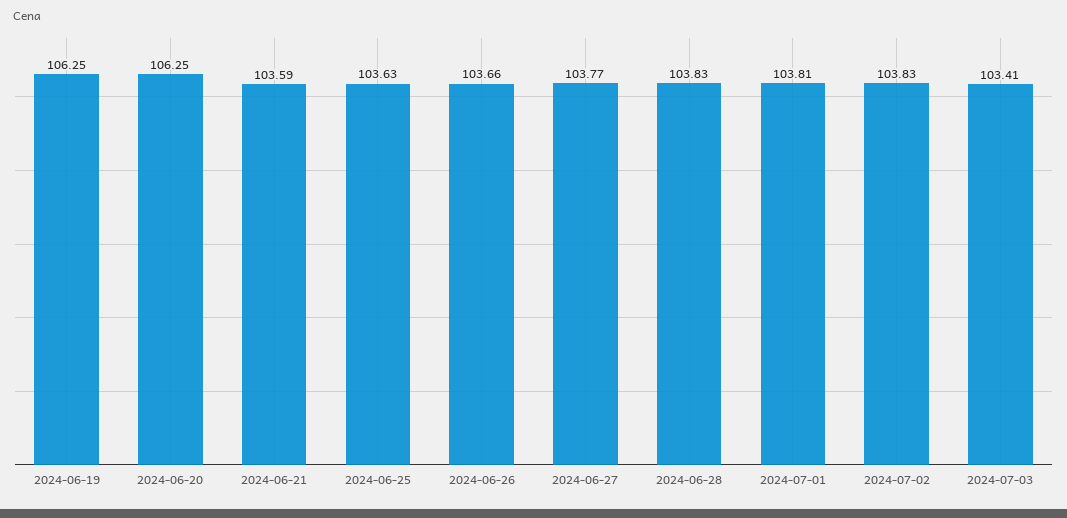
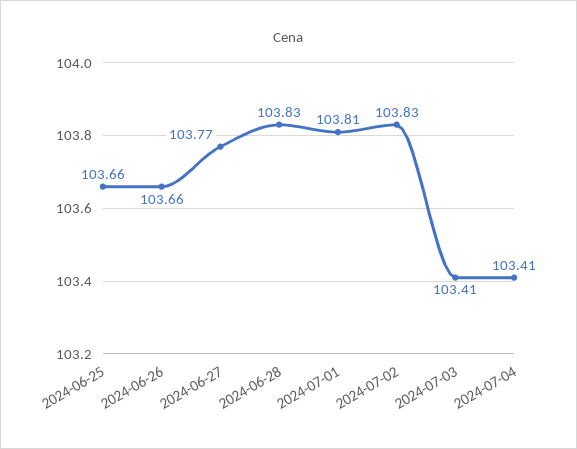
2024-06-19: 106.25 -> none
2024-06-20: 106.25 -> none
2024-06-21: 103.59 -> none
2024-06-25: 103.63 -> 103.66
2024-07-04: none -> 103.41

